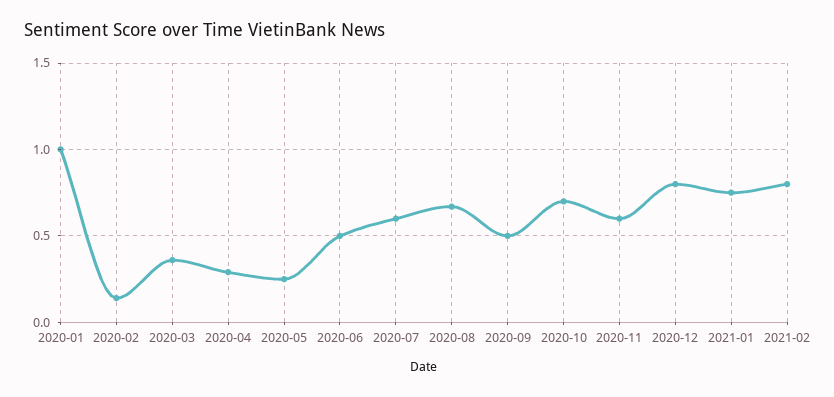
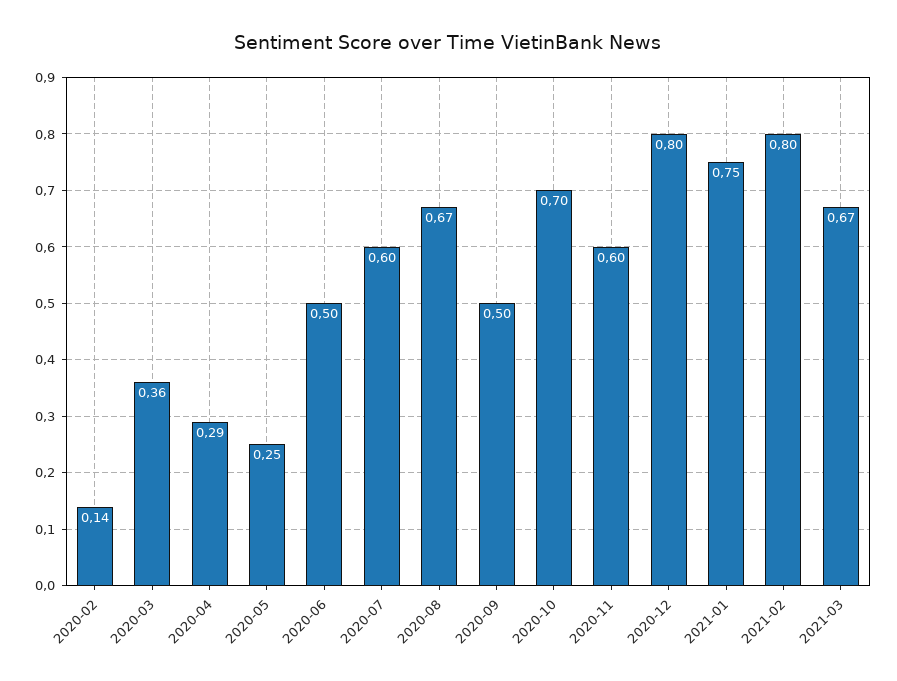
2020-01: 1 -> none
2021-03: none -> 0.67

